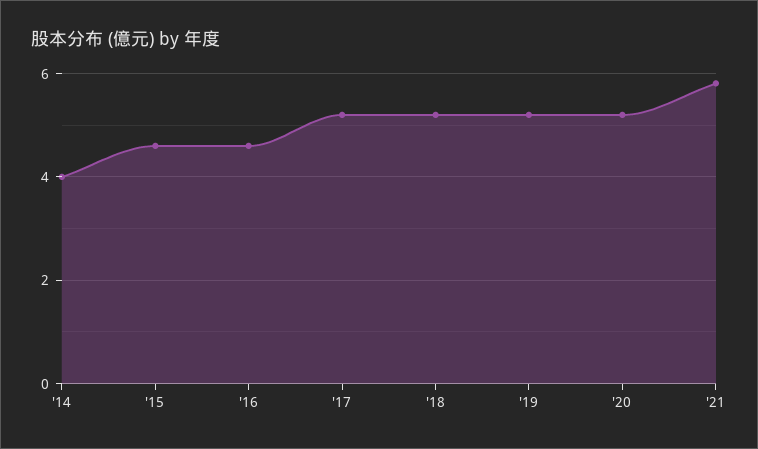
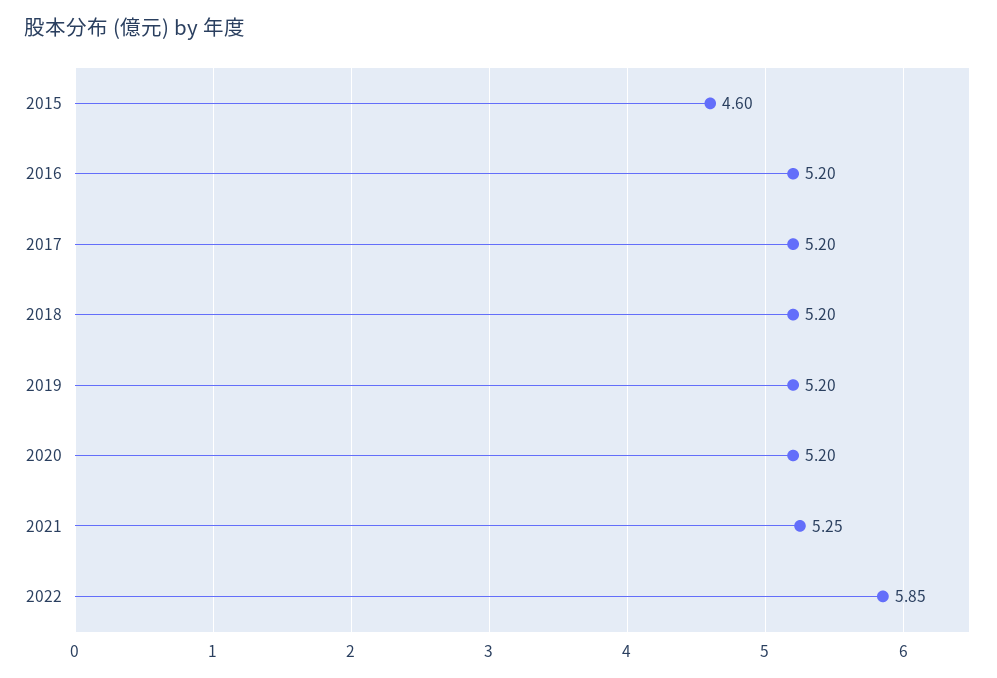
'14: 4 -> none
'16: 4.6 -> 5.2
'21: 5.8 -> 5.25
2022: none -> 5.85

